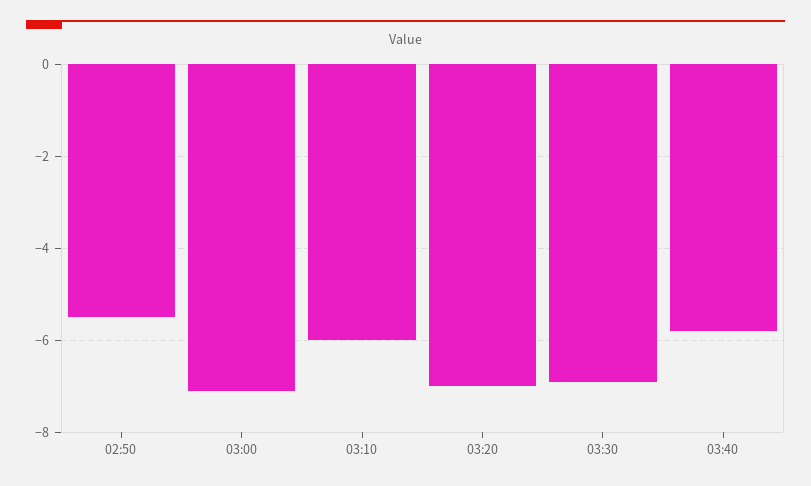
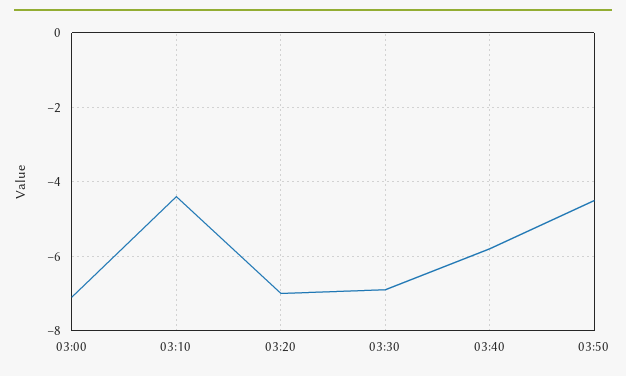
02:50: -5.5 -> none
03:10: -6 -> -4.5
03:50: none -> -4.5

